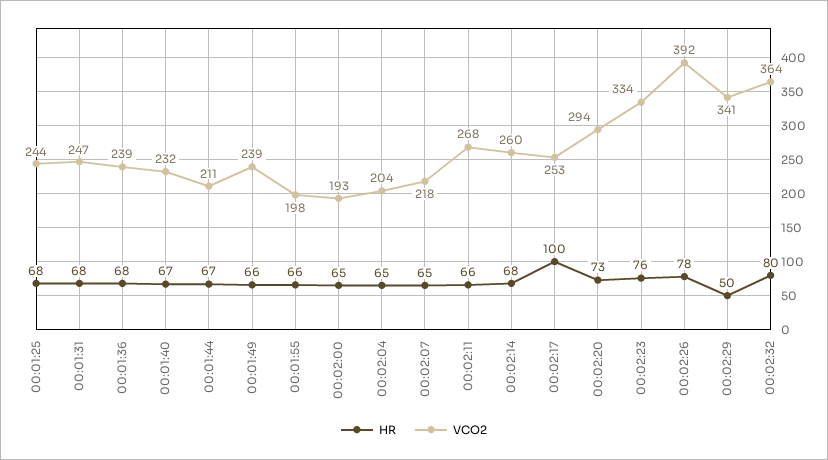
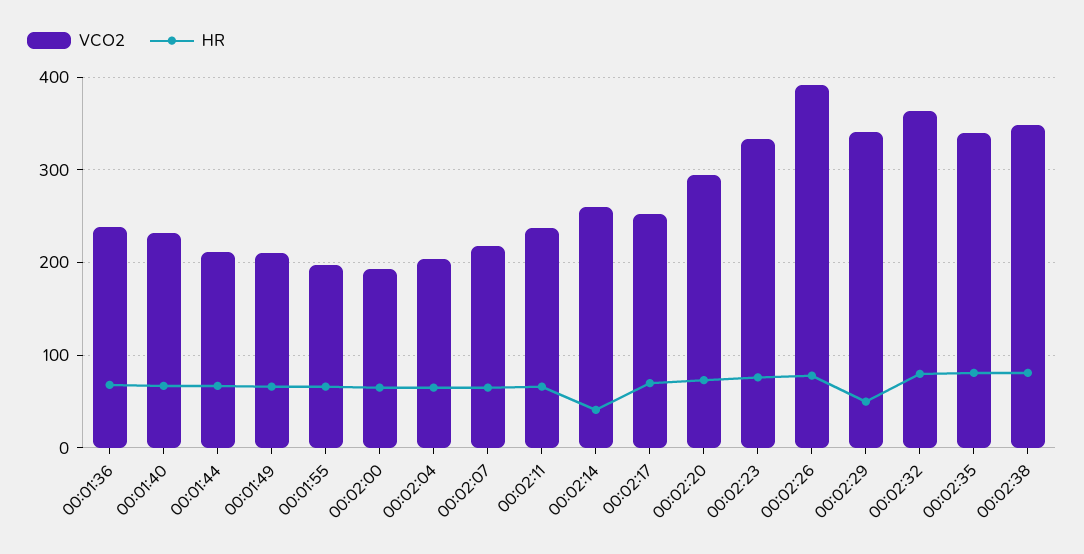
HR, 00:01:25: 68 -> none
VCO2, 00:01:25: 244 -> none
HR, 00:01:31: 68 -> none
VCO2, 00:01:31: 247 -> none
VCO2, 00:01:49: 239 -> 210
VCO2, 00:02:11: 268 -> 240
HR, 00:02:14: 68 -> 40
HR, 00:02:17: 100 -> 70
VCO2, 00:02:35: none -> 340
HR, 00:02:35: none -> 80
VCO2, 00:02:38: none -> 350
HR, 00:02:38: none -> 80

